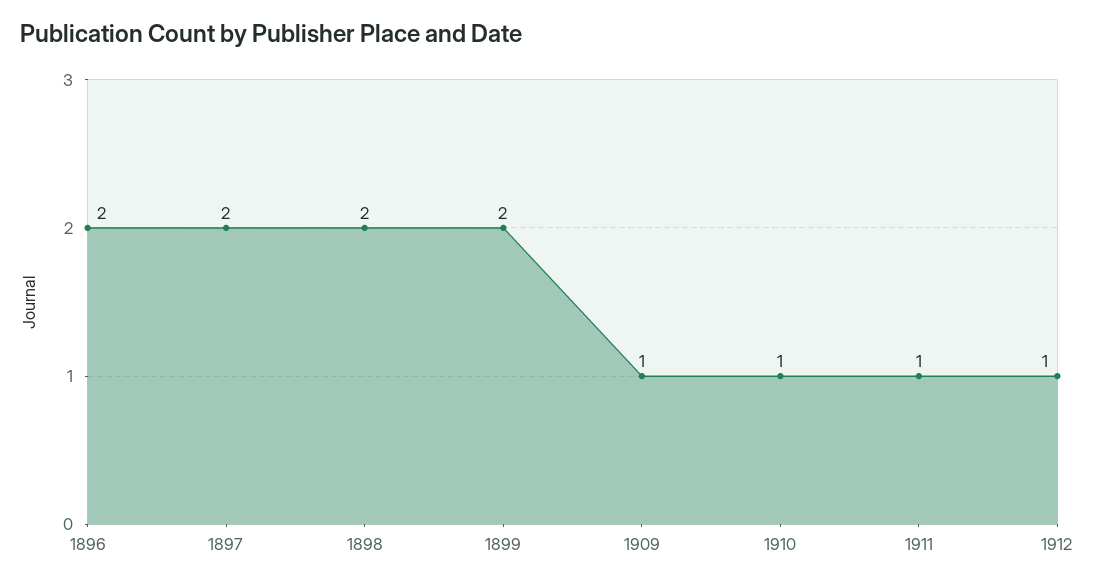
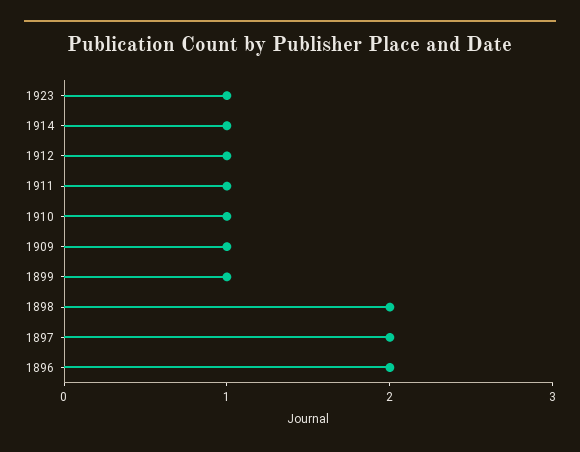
1899: 2 -> 1
1923: none -> 1
1914: none -> 1

